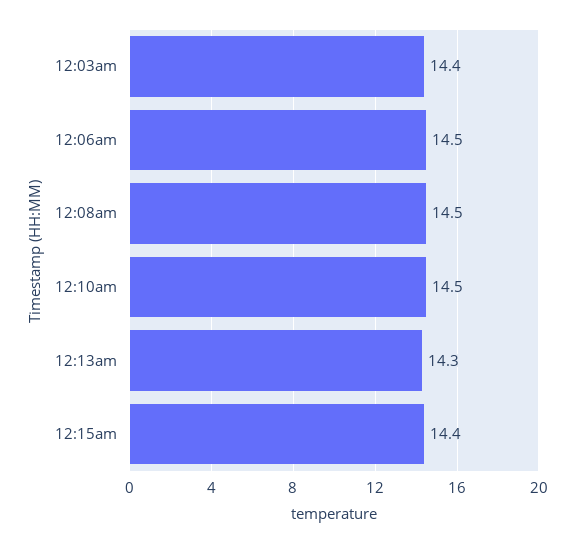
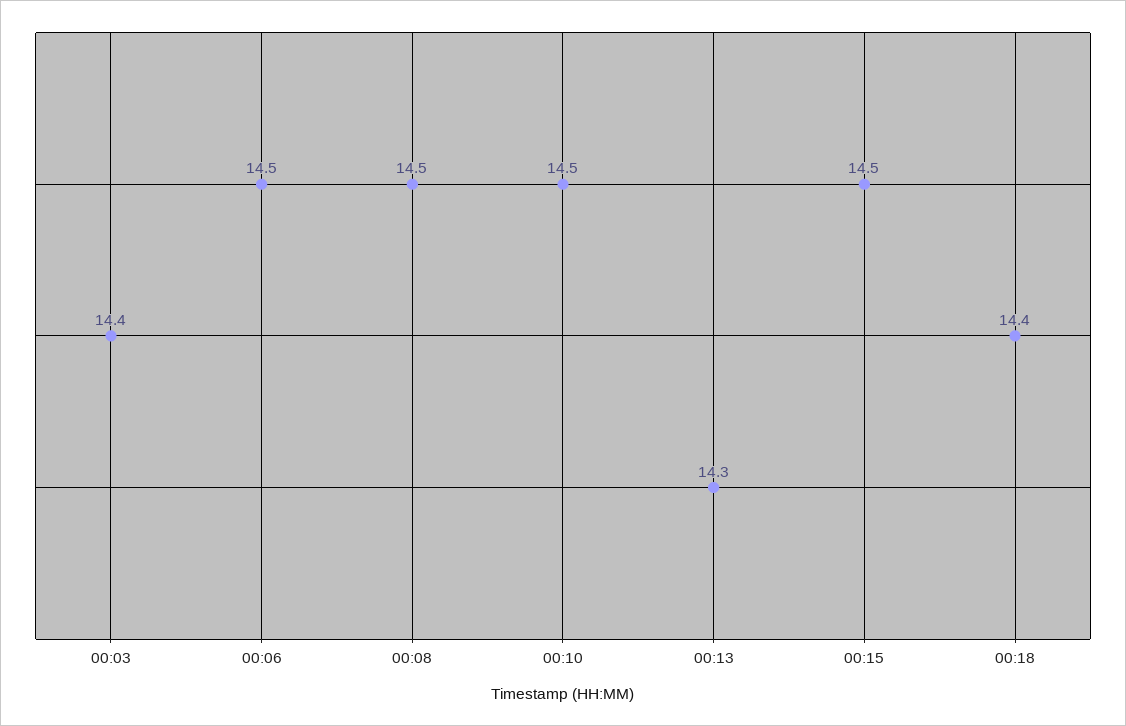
12:15am: 14.4 -> 14.5
00:18: none -> 14.4

